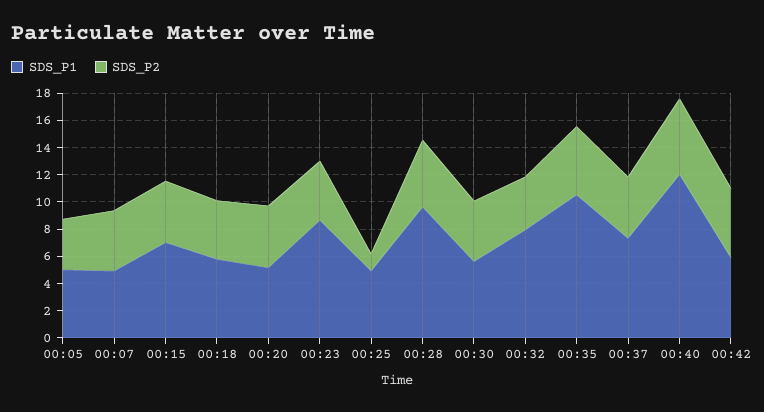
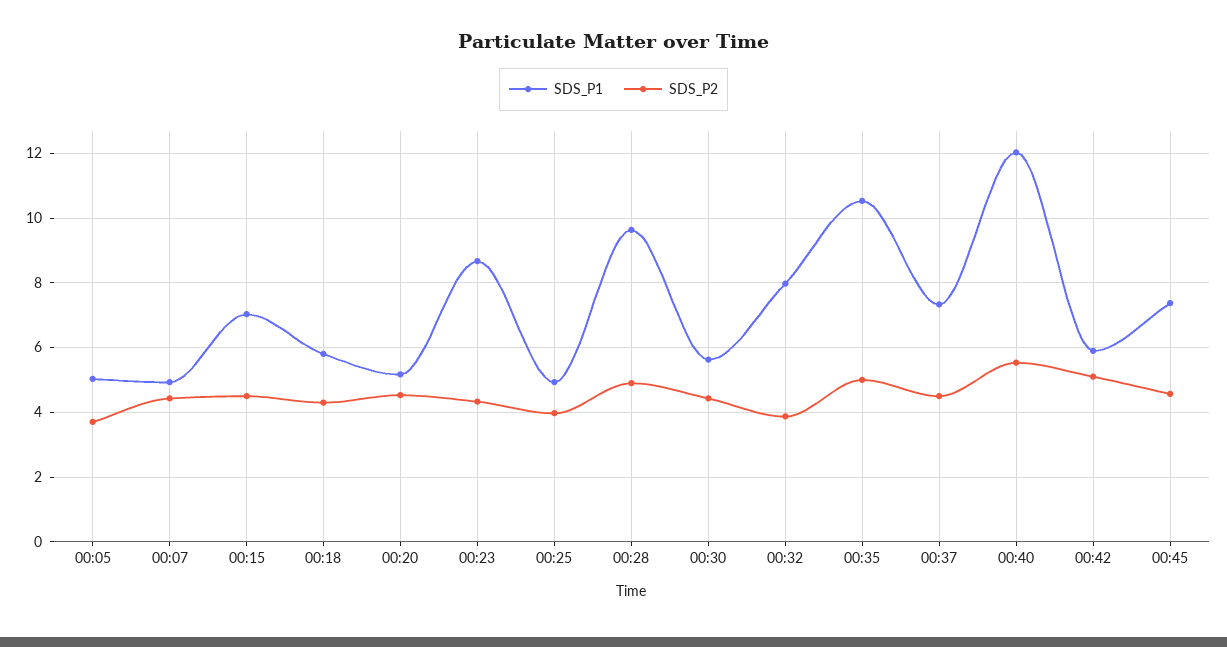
SDS_P2, 00:25: 1 -> 4
SDS_P1, 00:45: none -> 7.4
SDS_P2, 00:45: none -> 4.6

